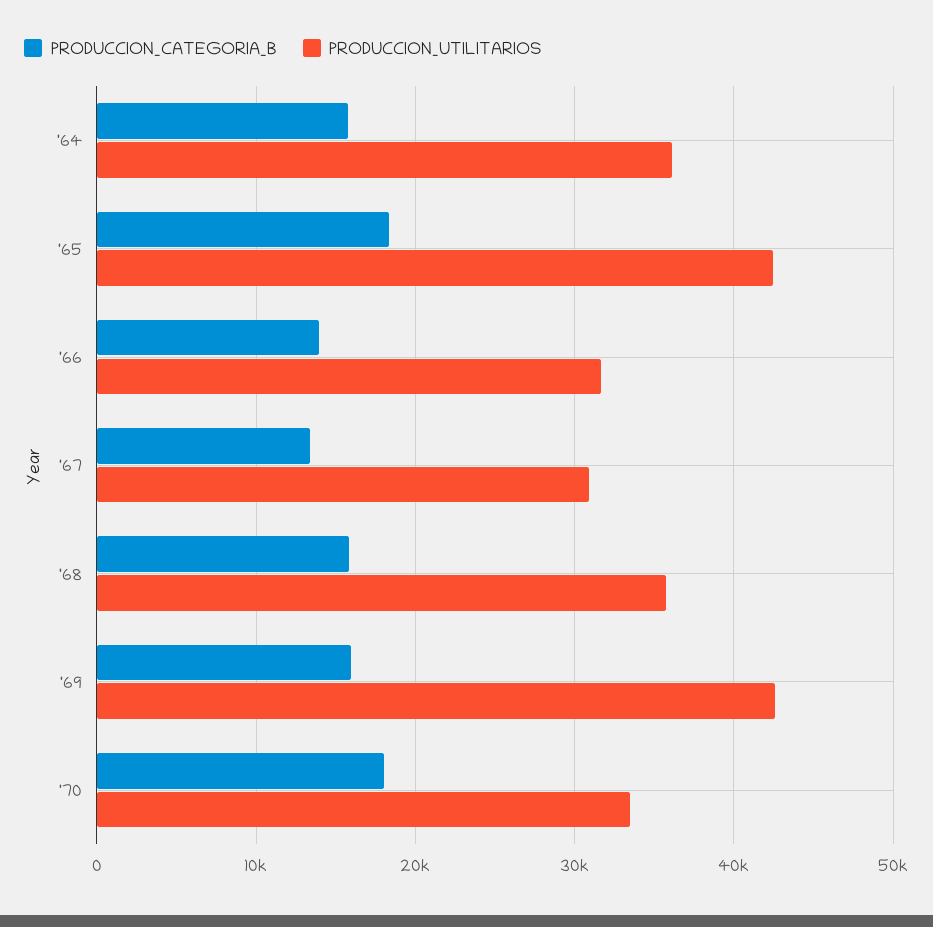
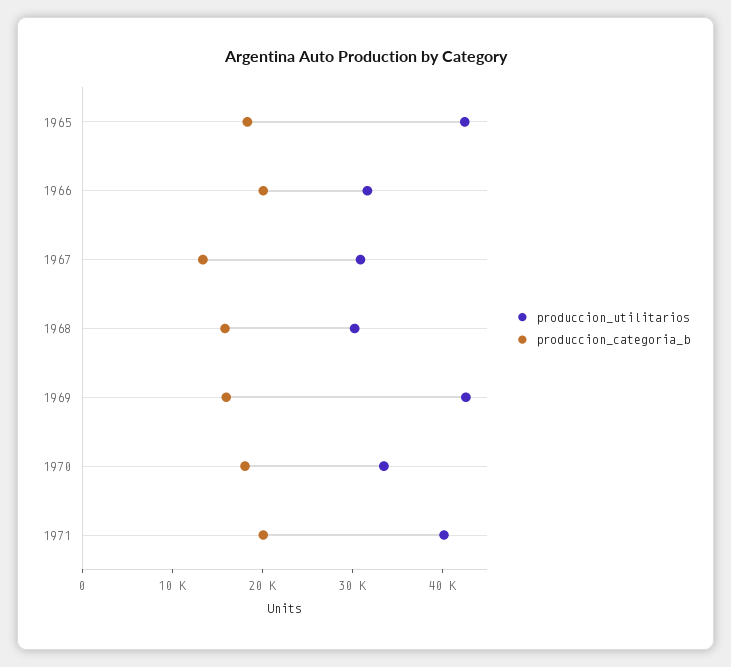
PRODUCCION_CATEGORIA_B, '64: 16000 -> none
PRODUCCION_UTILITARIOS, '64: 36000 -> none
PRODUCCION_CATEGORIA_B, '66: 14000 -> 20000
PRODUCCION_UTILITARIOS, '68: 36000 -> 30000
PRODUCCION_UTILITARIOS, 1971: none -> 40000
PRODUCCION_CATEGORIA_B, 1971: none -> 20000

